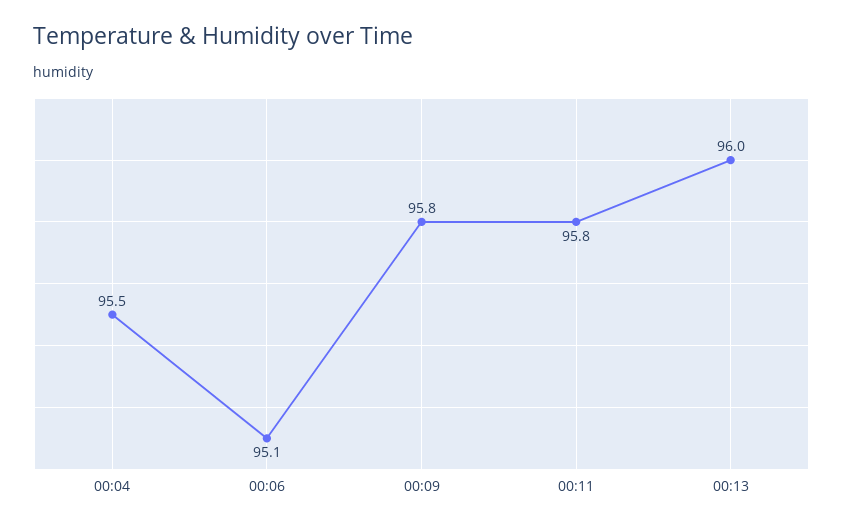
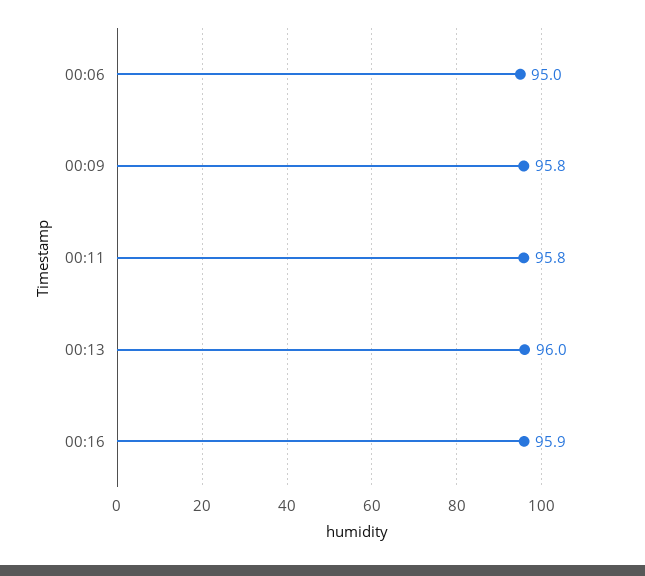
00:04: 95.5 -> none
00:06: 95.1 -> 95
00:16: none -> 95.9

